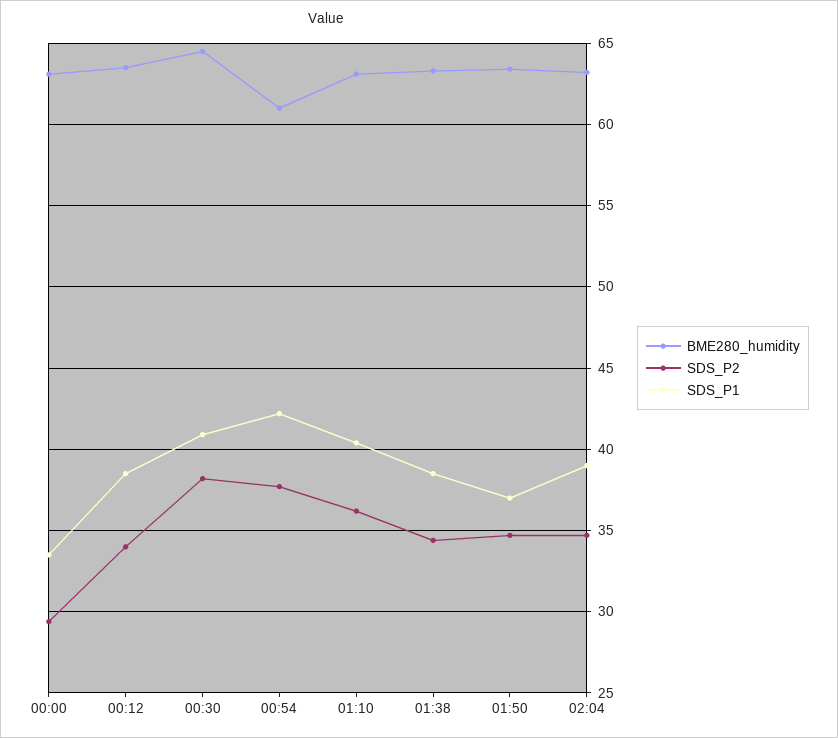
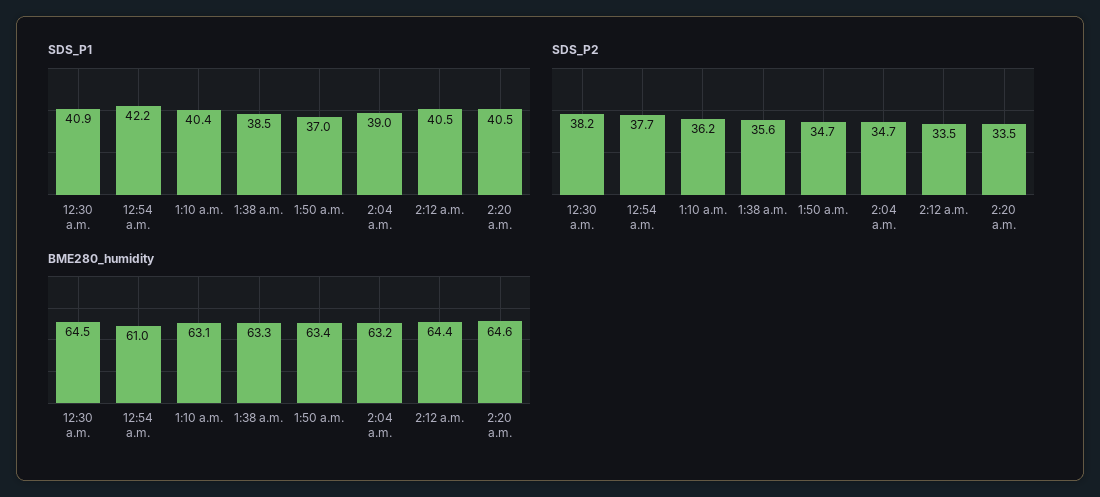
BME280_humidity, 00:00: 63 -> none
SDS_P2, 00:00: 29.5 -> none
SDS_P1, 00:00: 33.5 -> none
BME280_humidity, 00:12: 63.5 -> none
SDS_P2, 00:12: 34 -> none
SDS_P1, 00:12: 38.5 -> none
SDS_P2, 01:38: 34.5 -> 35.6
SDS_P1, 2:12 a.m.: none -> 40.5
SDS_P1, 2:20 a.m.: none -> 40.5
SDS_P2, 2:12 a.m.: none -> 33.5
SDS_P2, 2:20 a.m.: none -> 33.5
BME280_humidity, 2:12 a.m.: none -> 64.4
BME280_humidity, 2:20 a.m.: none -> 64.6

